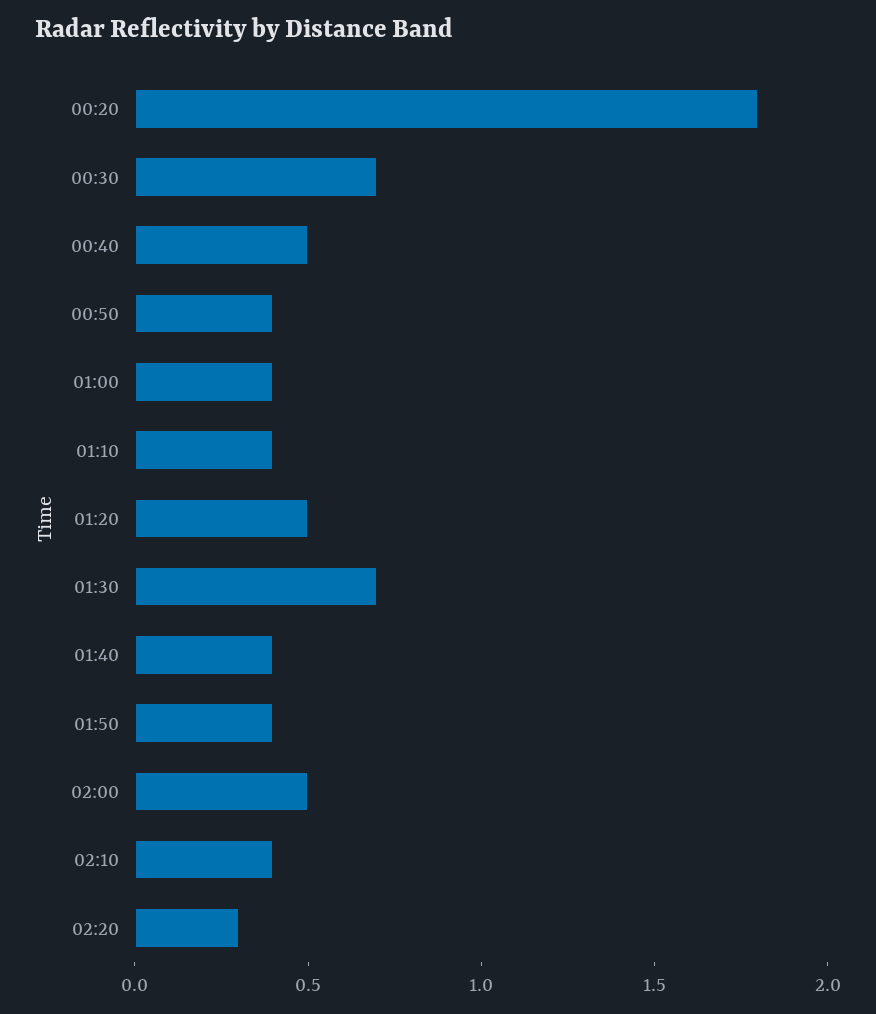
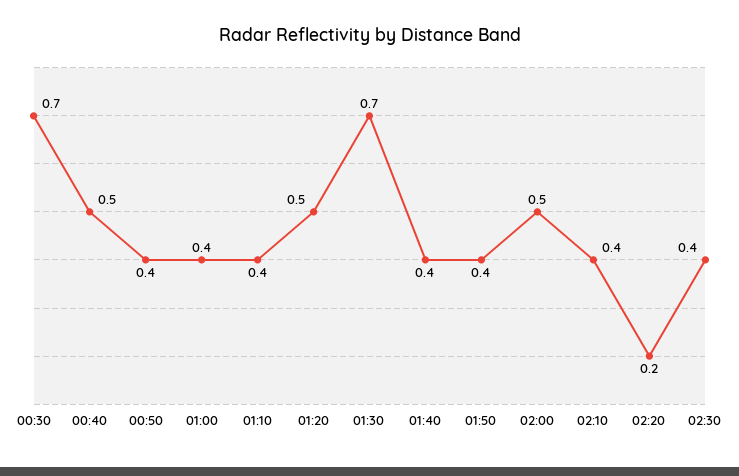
00:20: 1.8 -> none
02:20: 0.3 -> 0.2
02:30: none -> 0.4

